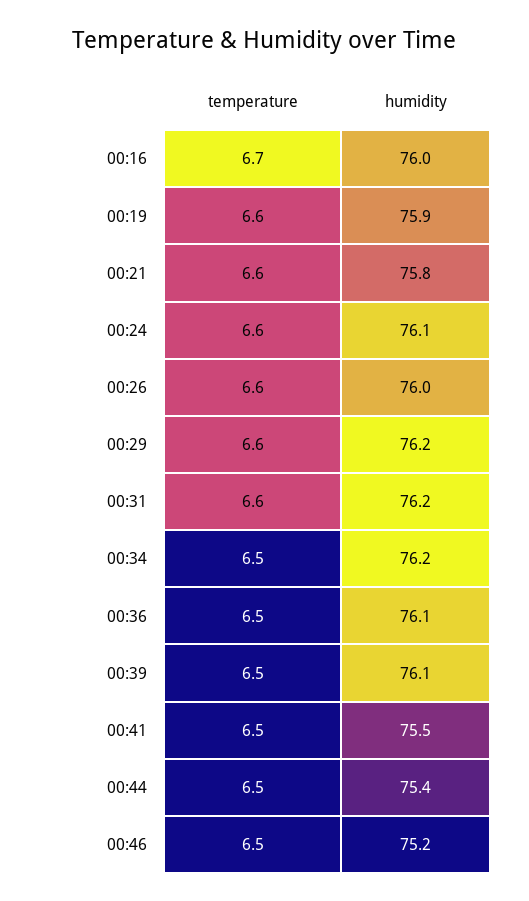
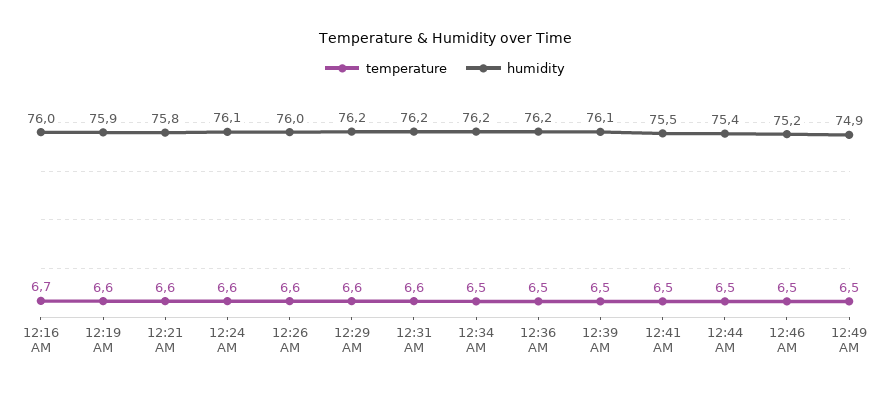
humidity, 00:36: 76.1 -> 76.2
temperature, 12:49 AM: none -> 6.5
humidity, 12:49 AM: none -> 74.9

